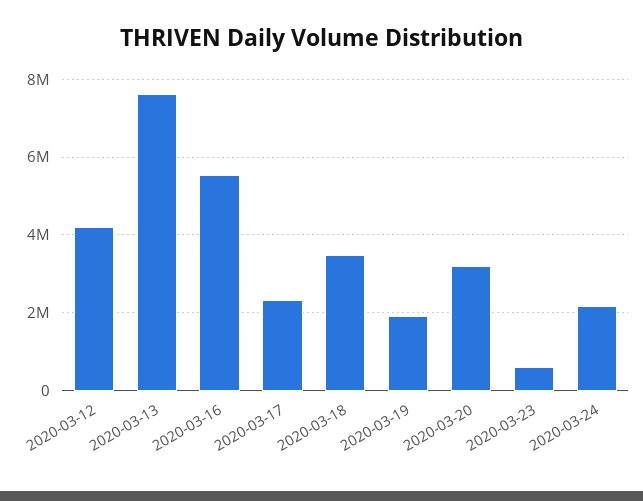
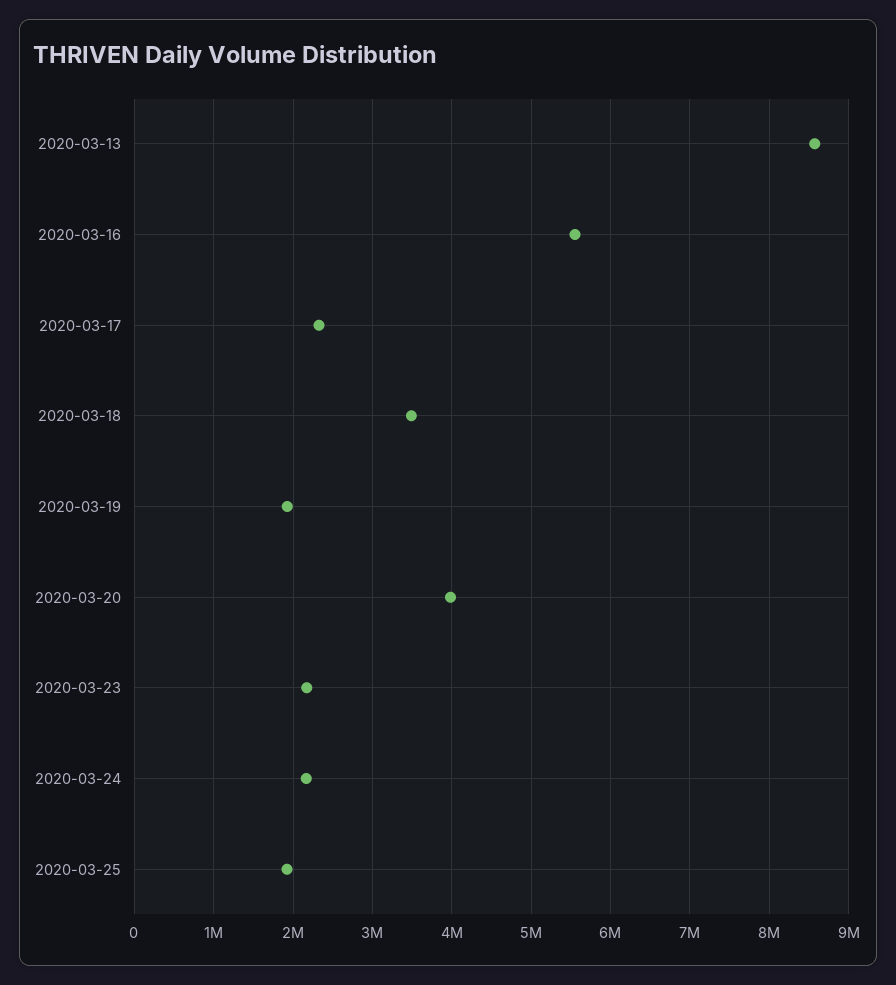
2020-03-12: 4200000 -> none
2020-03-13: 7600000 -> 8600000
2020-03-20: 3200000 -> 4000000
2020-03-23: 600000 -> 2200000
2020-03-25: none -> 1900000

